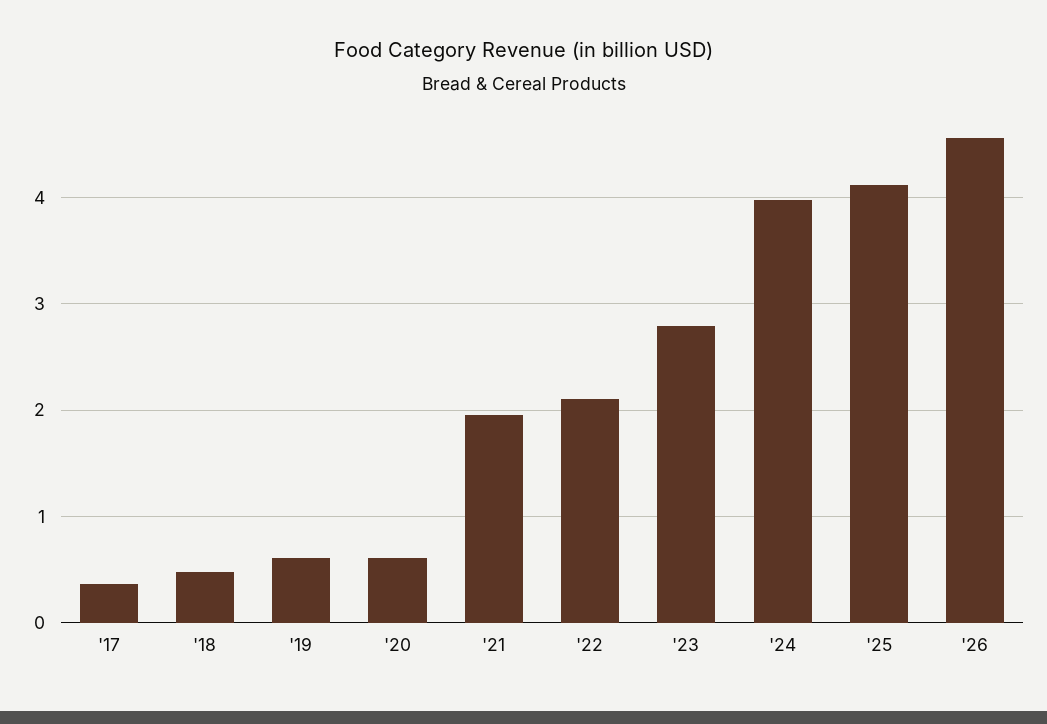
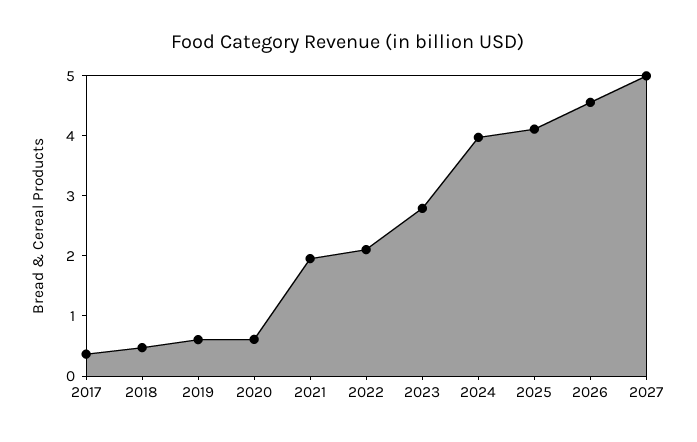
2027: none -> 5

